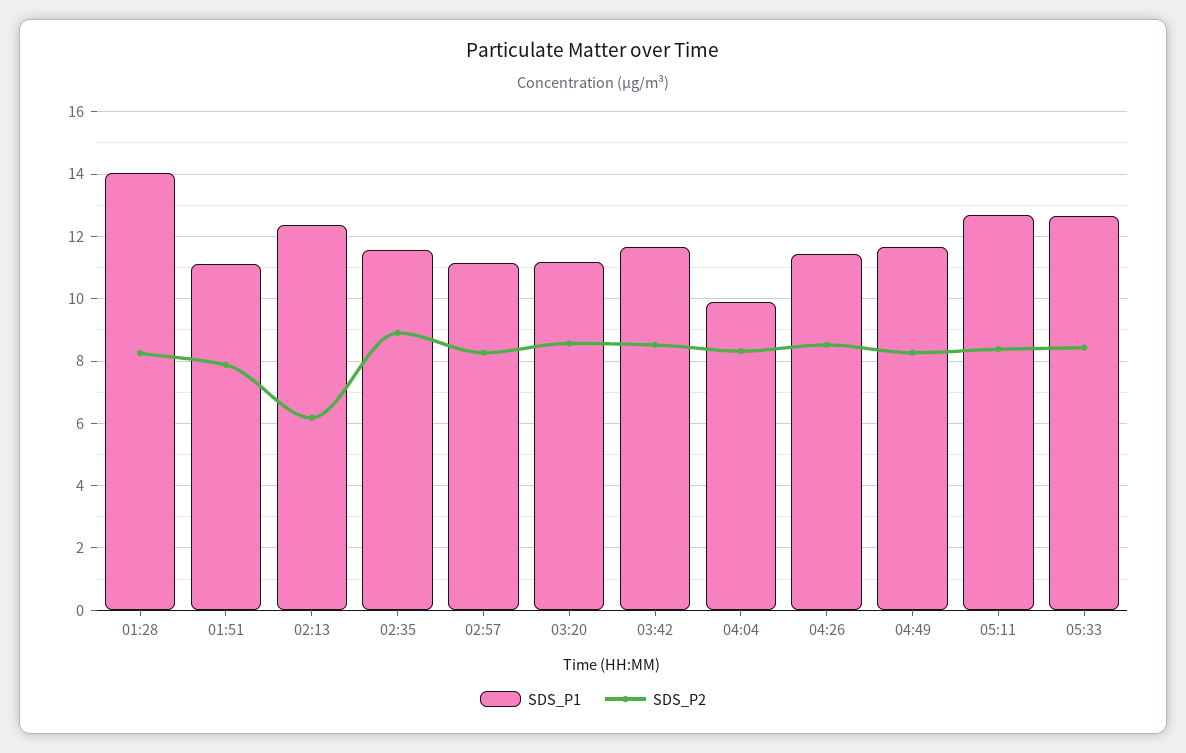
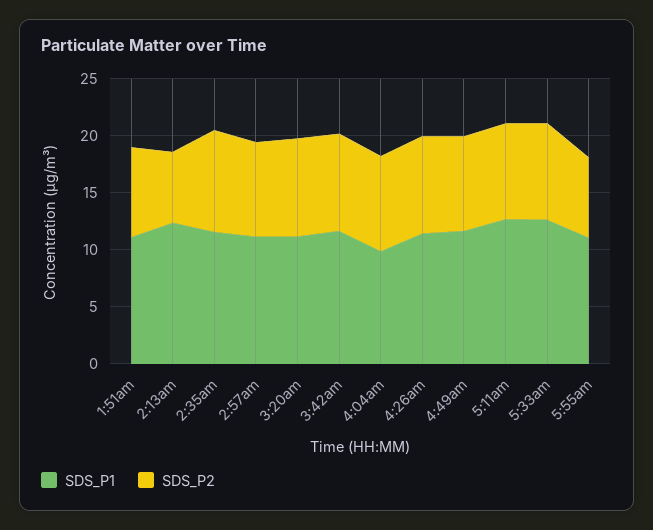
SDS_P1, 01:28: 14 -> none
SDS_P2, 01:28: 8.2 -> none
SDS_P1, 5:55am: none -> 11
SDS_P2, 5:55am: none -> 7

